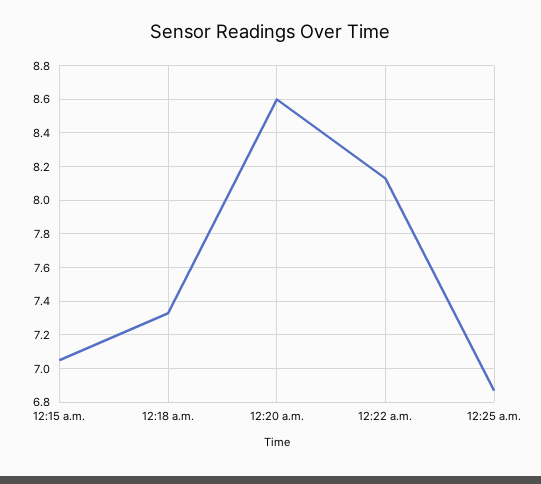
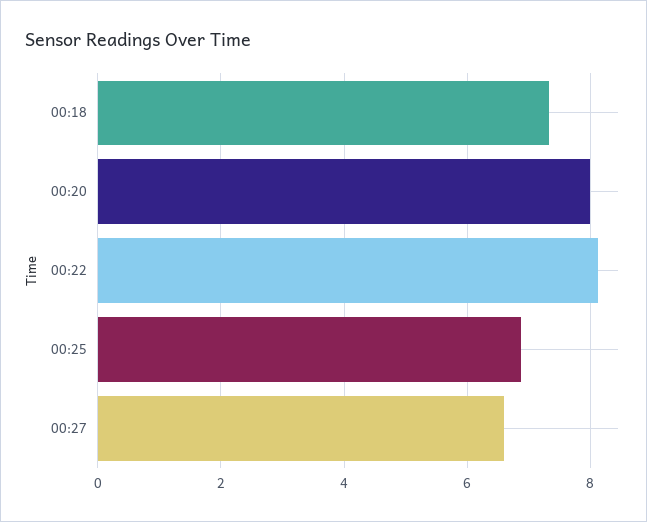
12:15 a.m.: 7.05 -> none
12:20 a.m.: 8.6 -> 8
00:27: none -> 6.6

